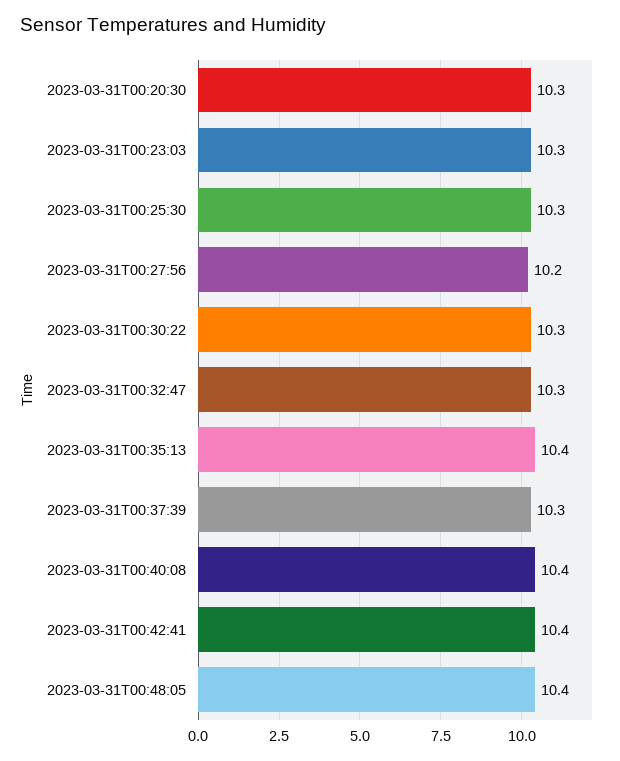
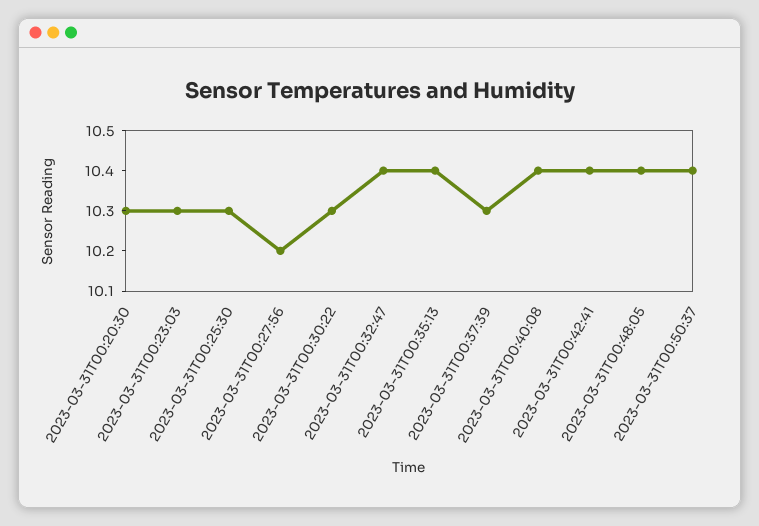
2023-03-31T00:32:47: 10.3 -> 10.4
2023-03-31T00:50:37: none -> 10.4

